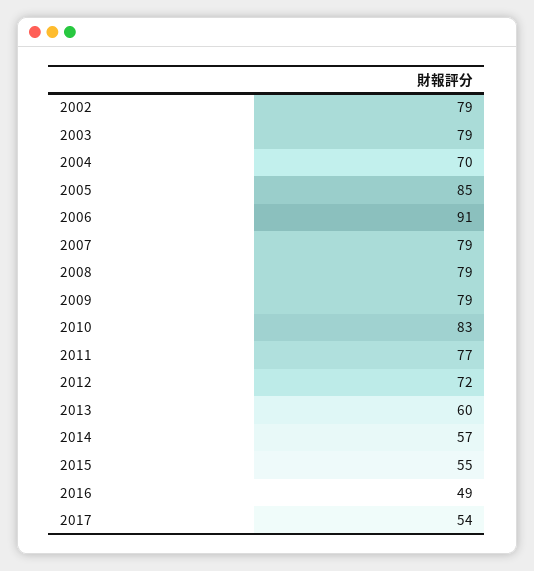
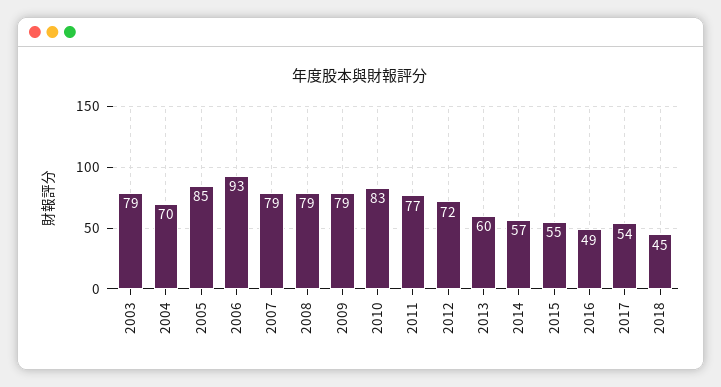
2002: 79 -> none
2006: 91 -> 93
2018: none -> 45

